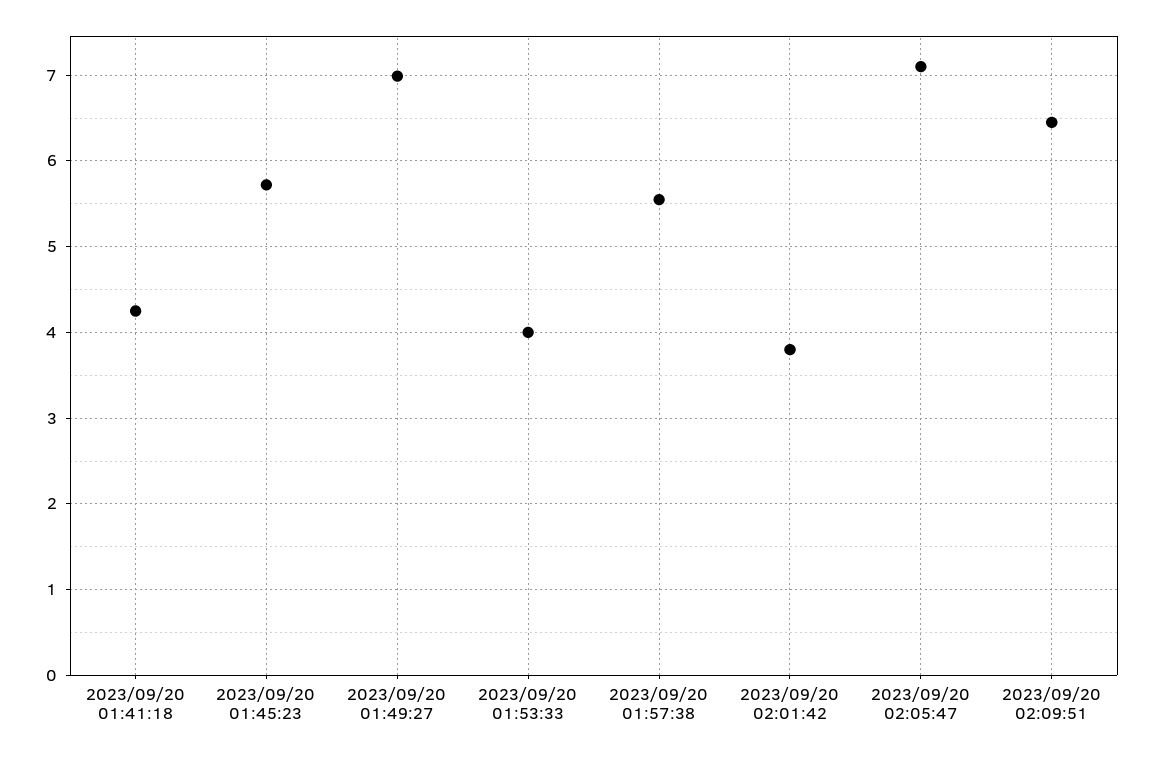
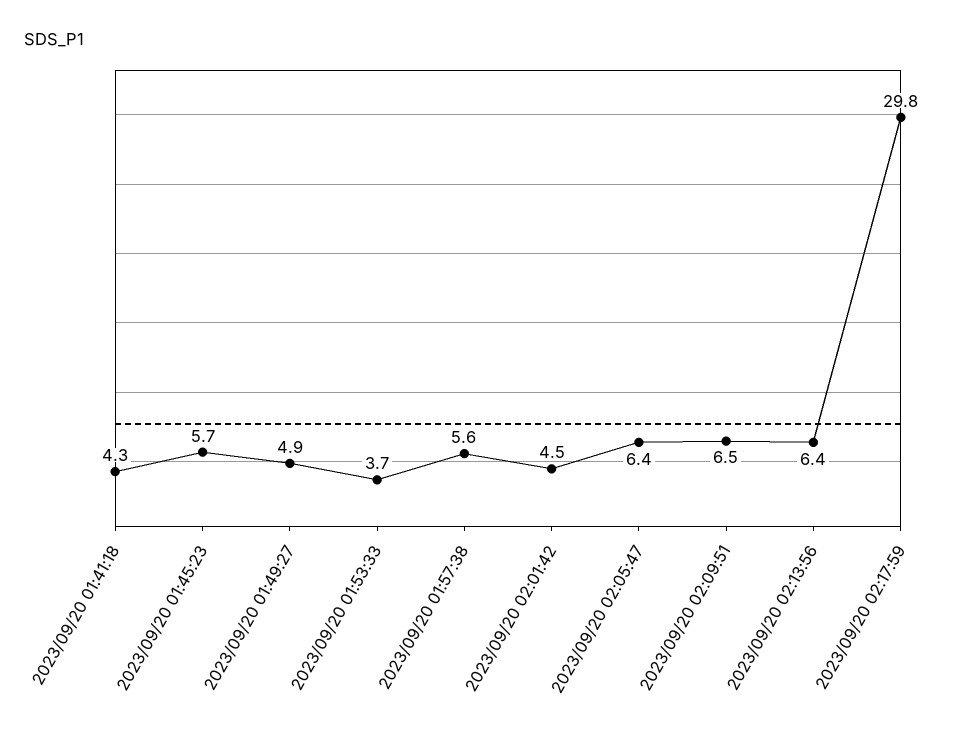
2023/09/20 01:49:27: 7 -> 4.9
2023/09/20 01:53:33: 4 -> 3.7
2023/09/20 02:01:42: 3.8 -> 4.5
2023/09/20 02:05:47: 7.1 -> 6.4
2023/09/20 02:13:56: none -> 6.4
2023/09/20 02:17:59: none -> 29.8

